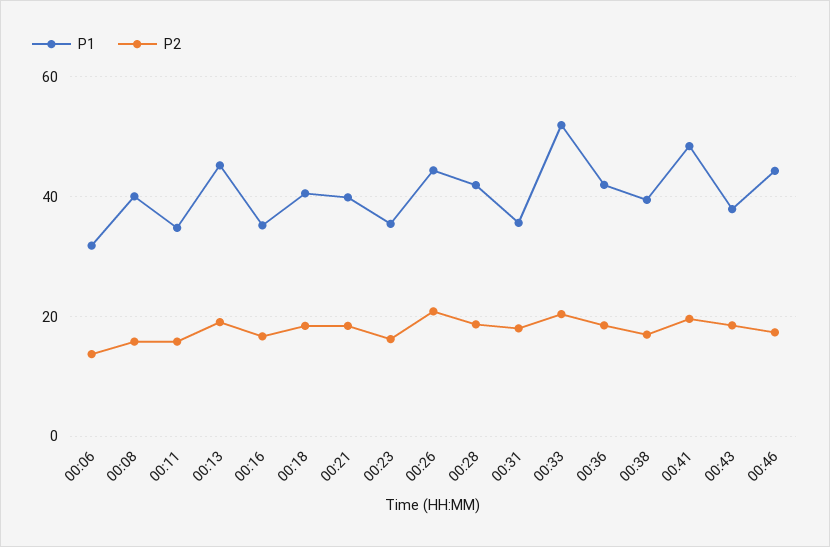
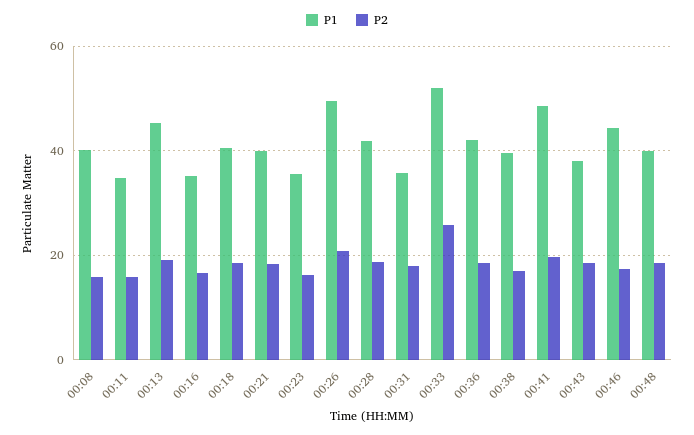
P1, 00:06: 32 -> none
P2, 00:06: 14 -> none
P1, 00:26: 44 -> 50
P2, 00:33: 20 -> 26
P1, 00:48: none -> 40
P2, 00:48: none -> 18

